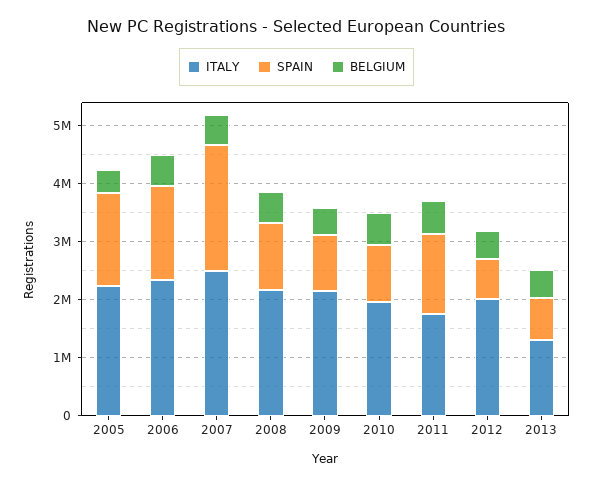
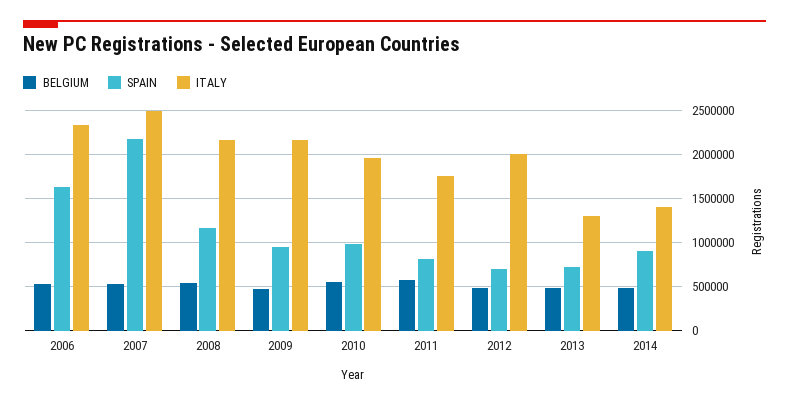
ITALY, 2005: 2200000 -> none
SPAIN, 2005: 1600000 -> none
BELGIUM, 2005: 400000 -> none
SPAIN, 2011: 1400000 -> 800000
BELGIUM, 2014: none -> 500000
SPAIN, 2014: none -> 900000
ITALY, 2014: none -> 1400000

